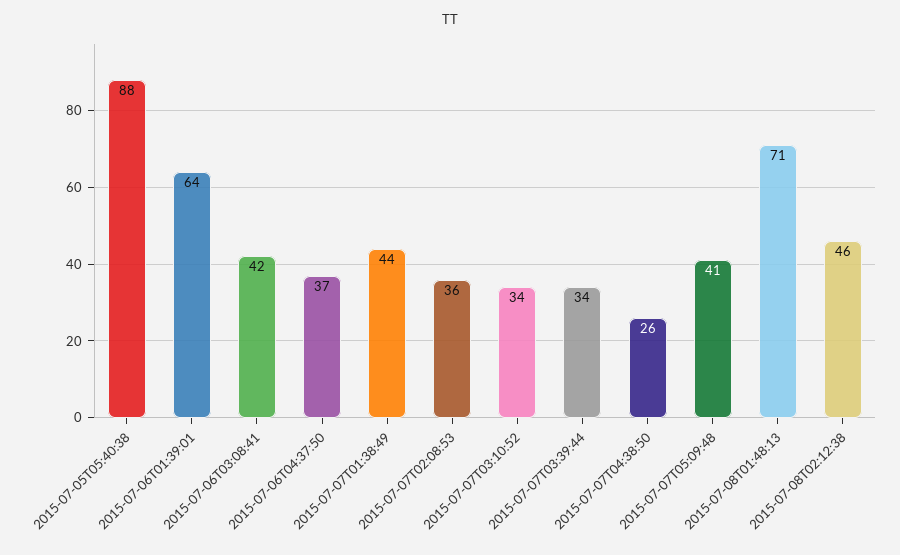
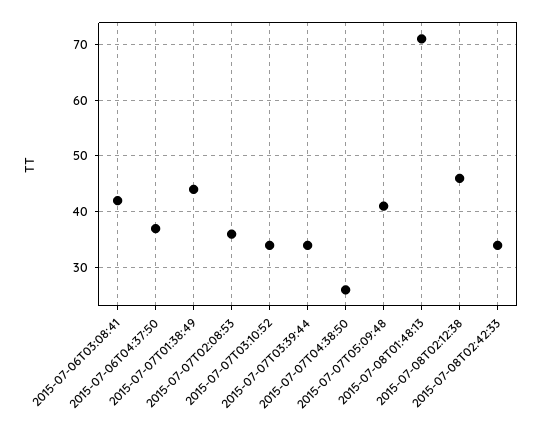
2015-07-05T05:40:38: 88 -> none
2015-07-06T01:39:01: 64 -> none
2015-07-08T02:42:33: none -> 35

